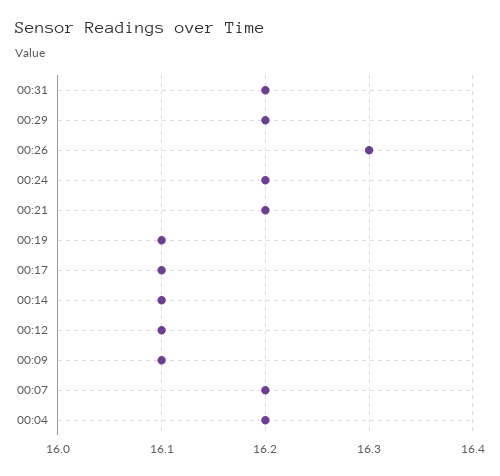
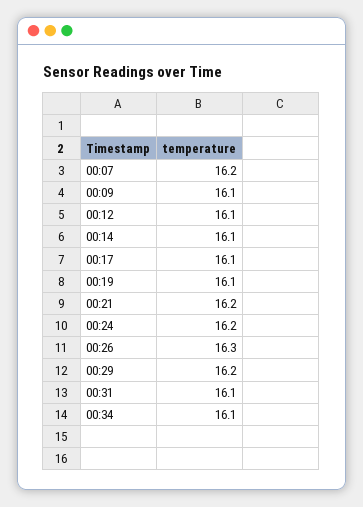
00:31: 16.2 -> 16.1
00:04: 16.2 -> none
00:34: none -> 16.1

